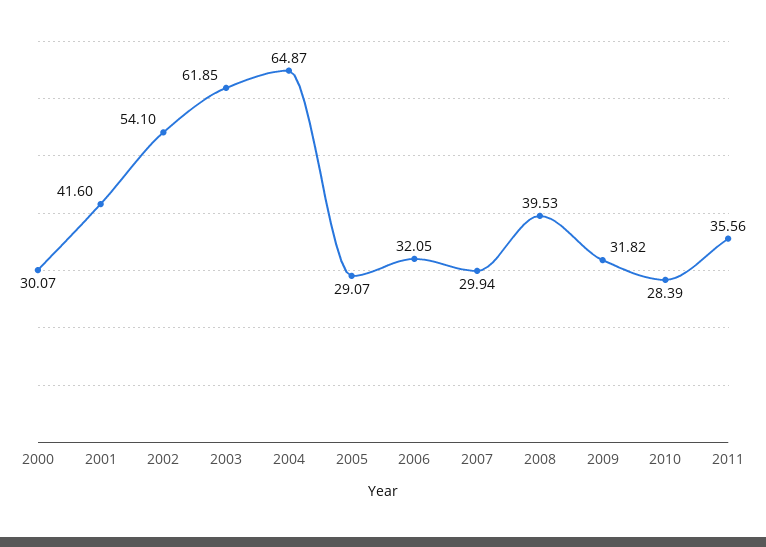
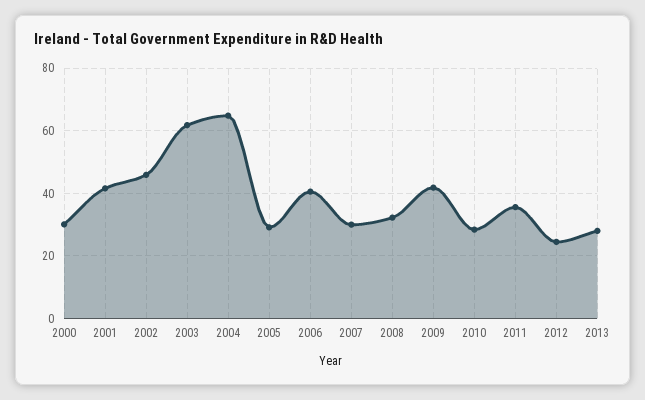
2002: 54.1 -> 46
2006: 32.05 -> 40
2008: 39.53 -> 32
2009: 31.82 -> 42
2012: none -> 24
2013: none -> 28

